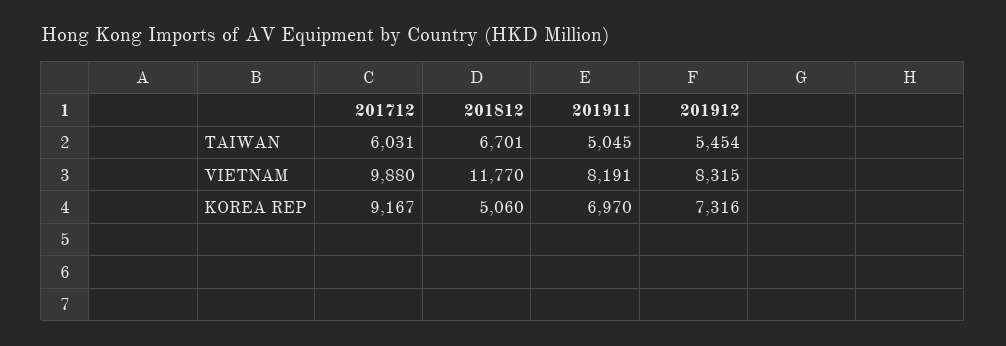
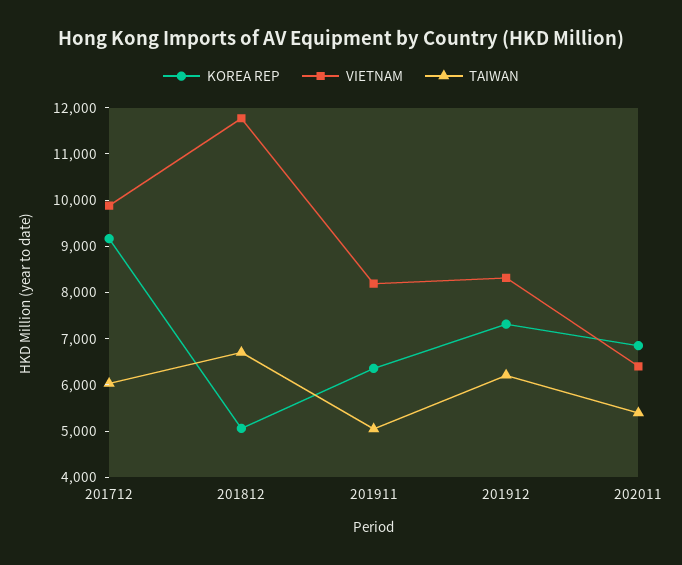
TAIWAN, 201912: 5454 -> 6200
KOREA REP, 201911: 6970 -> 6400
KOREA REP, 202011: none -> 6800
VIETNAM, 202011: none -> 6400
TAIWAN, 202011: none -> 5400

